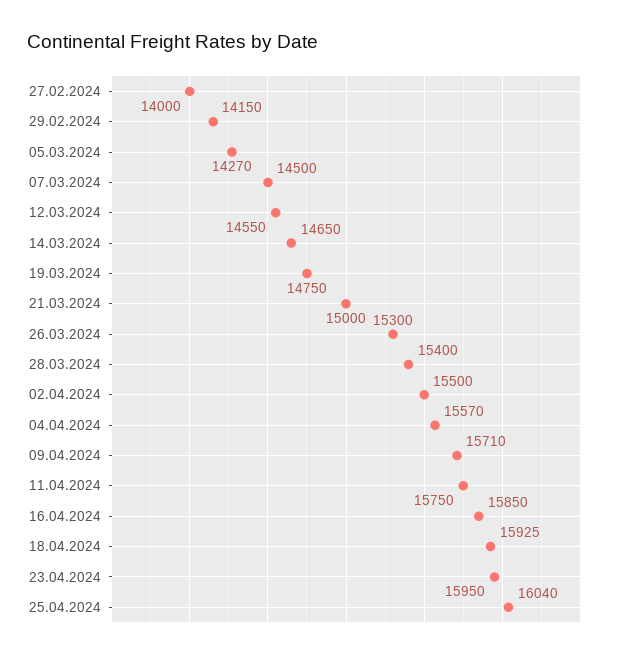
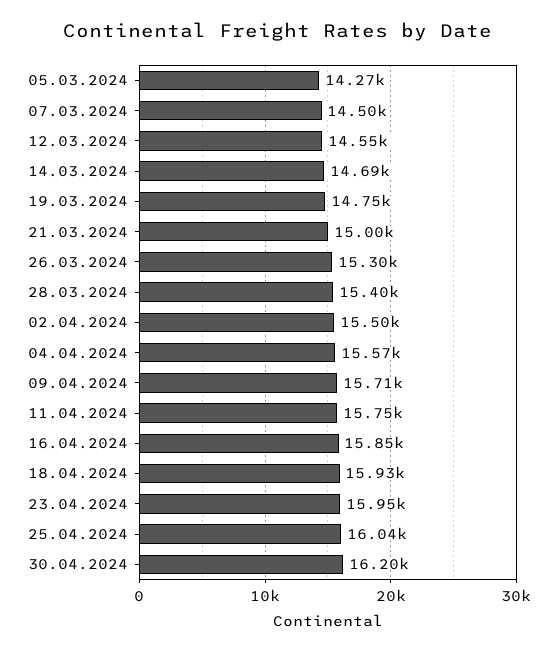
27.02.2024: 14000 -> none
29.02.2024: 14150 -> none
14.03.2024: 14650 -> 14690
30.04.2024: none -> 16200

